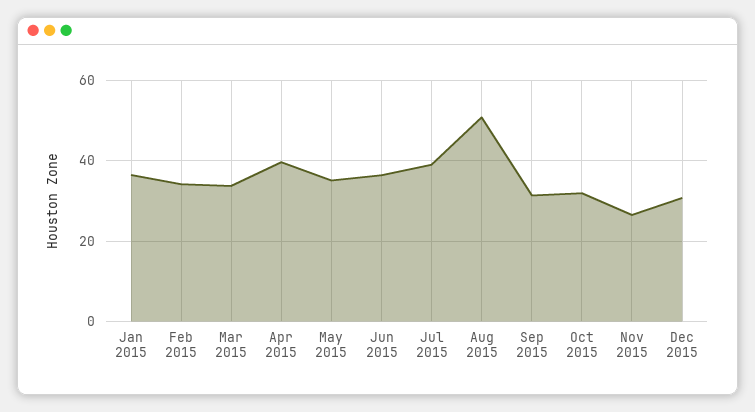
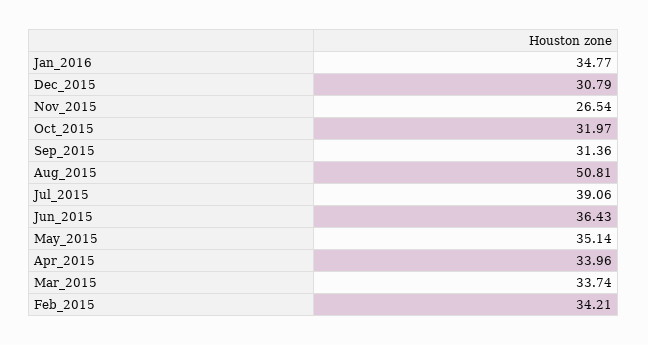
Jan 2015: 36 -> none
Apr 2015: 40 -> 33.96
Jan_2016: none -> 34.77

